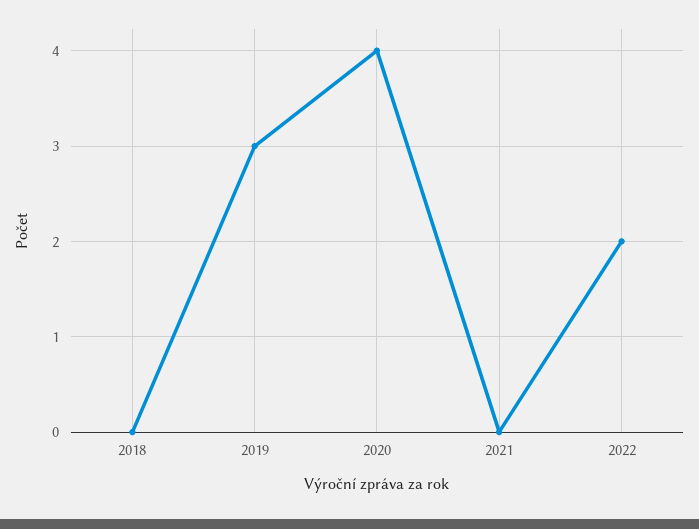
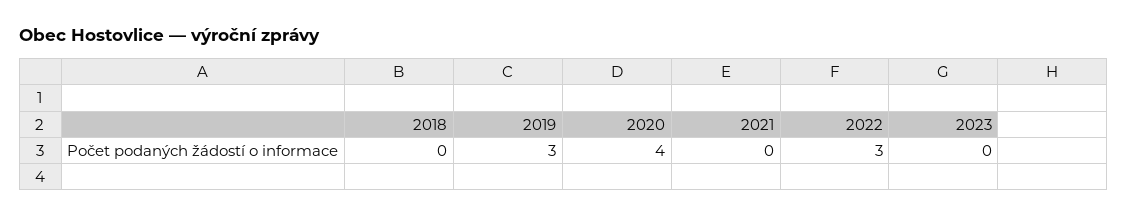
2022: 2 -> 3
2023: none -> 0

